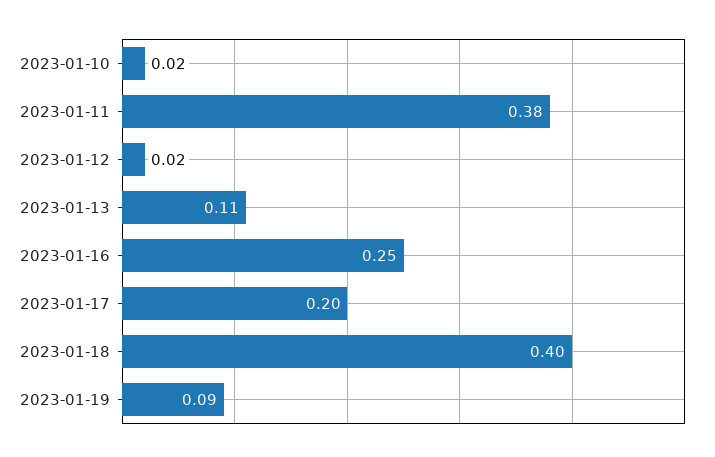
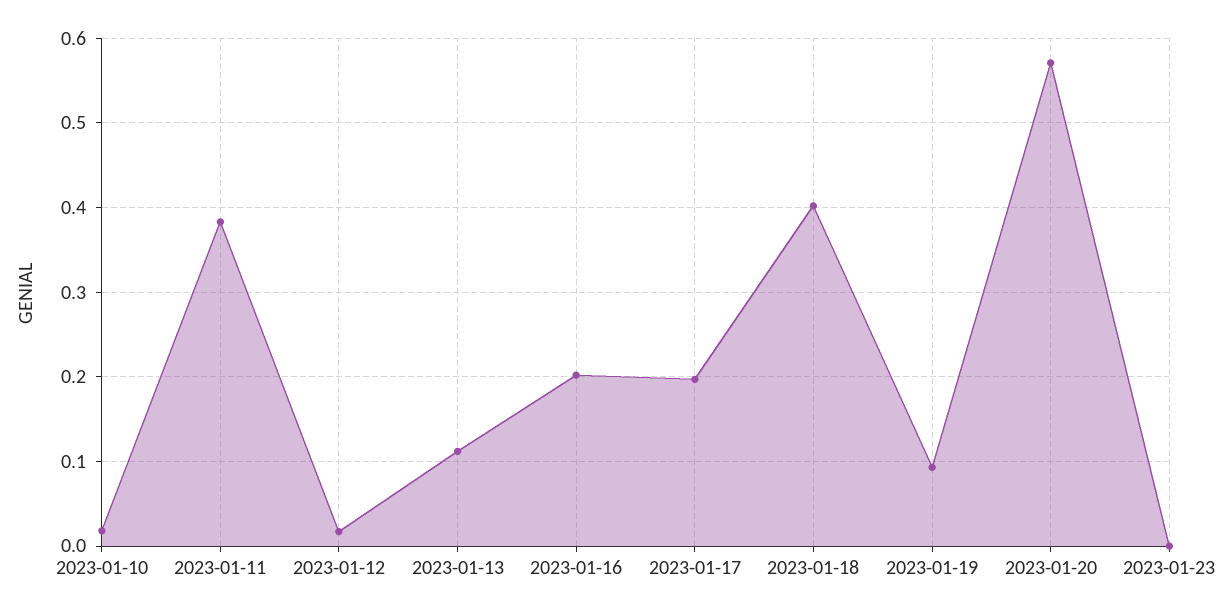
2023-01-16: 0.25 -> 0.2
2023-01-20: none -> 0.57
2023-01-23: none -> 0

